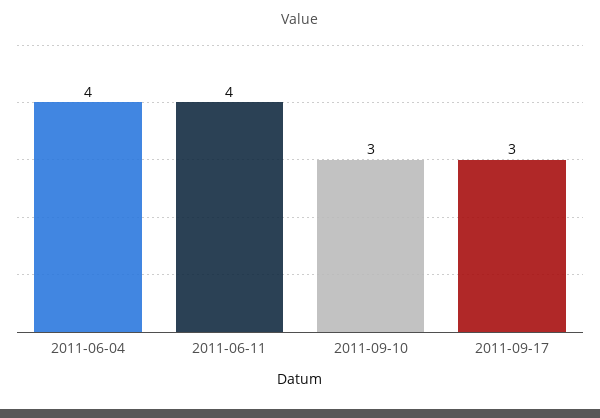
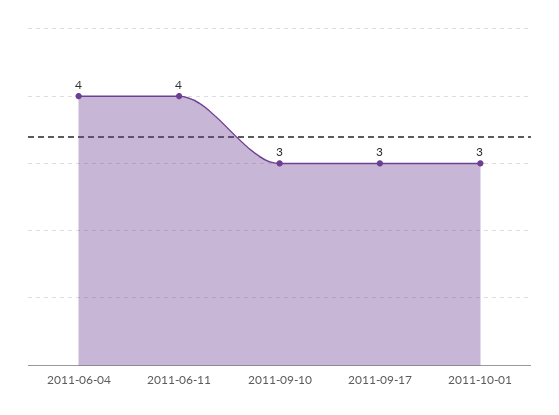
2011-10-01: none -> 3

